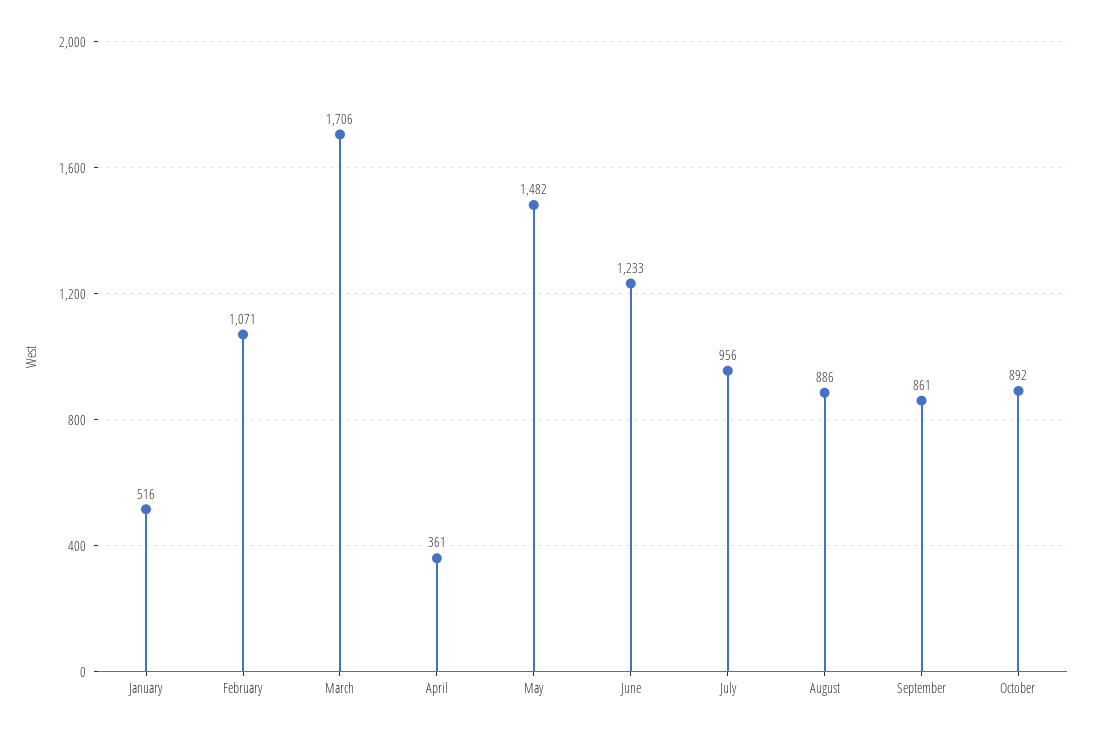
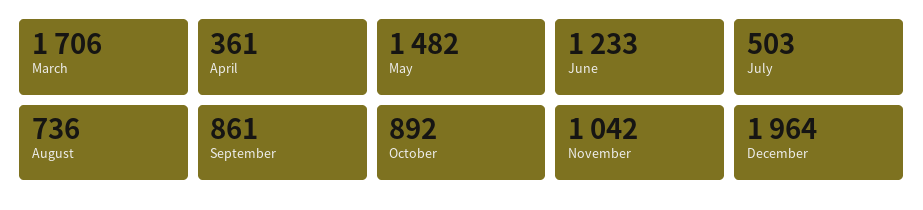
January: 516 -> none
February: 1071 -> none
July: 956 -> 503
August: 886 -> 736
November: none -> 1042
December: none -> 1964

